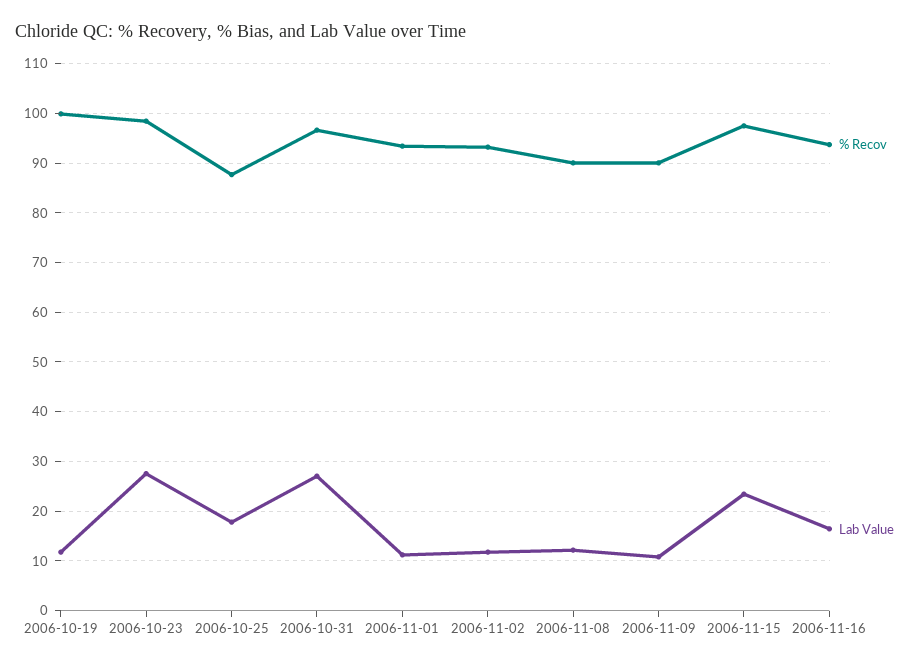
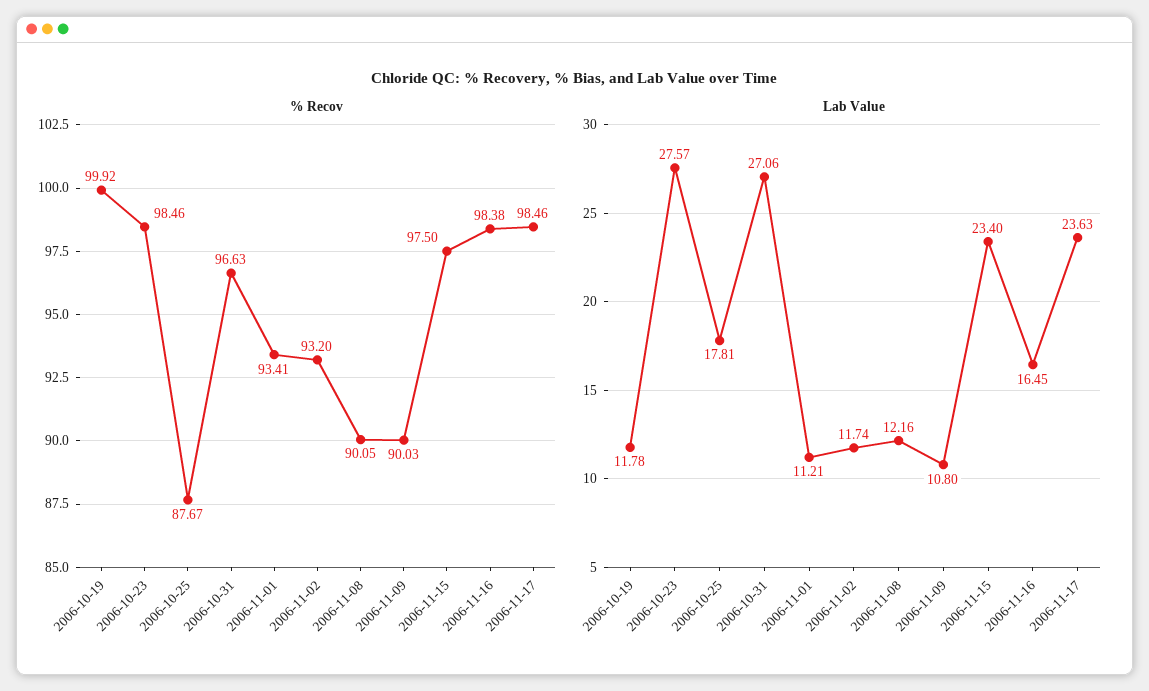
% Recov, 2006-11-16: 94 -> 98.38
% Recov, 2006-11-17: none -> 98.46
Lab Value, 2006-11-17: none -> 23.63

